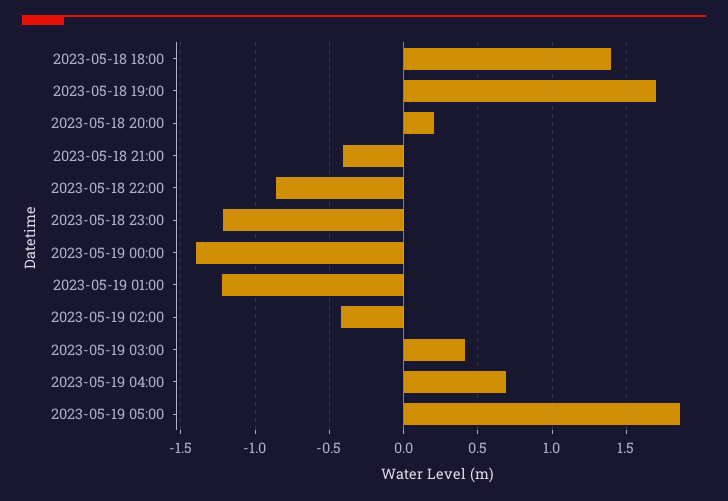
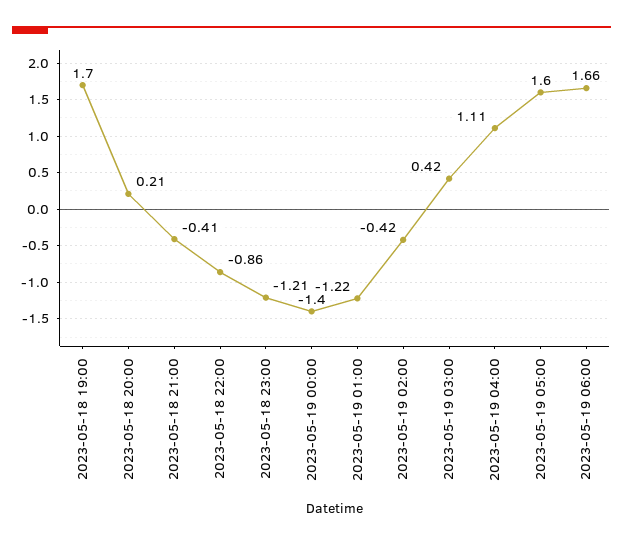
2023-05-18 18:00: 1.4 -> none
2023-05-19 04:00: 0.7 -> 1.11
2023-05-19 05:00: 1.85 -> 1.6
2023-05-19 06:00: none -> 1.66

